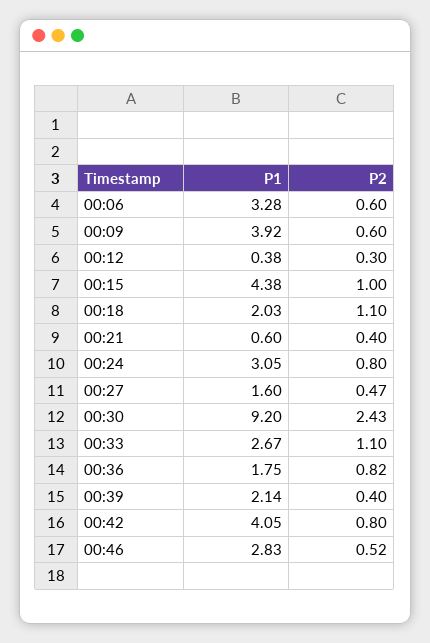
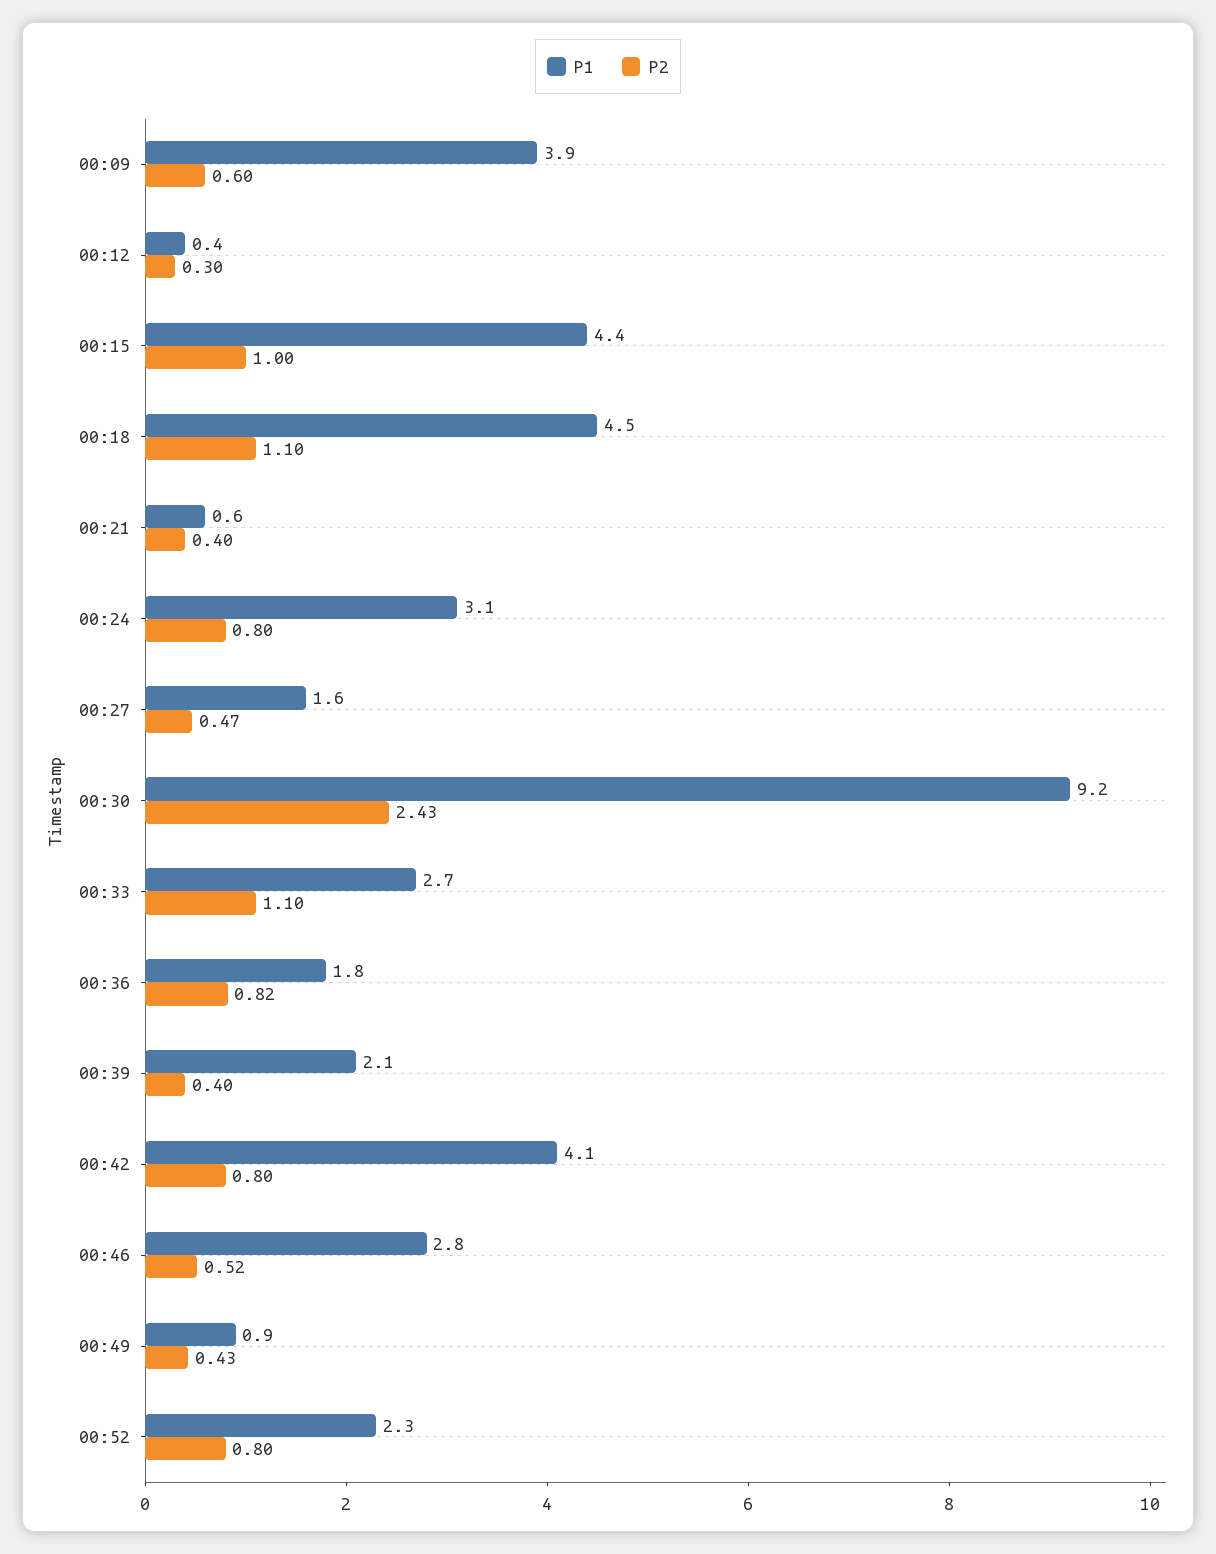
P1, 00:06: 3.28 -> none
P2, 00:06: 0.6 -> none
P1, 00:18: 2.03 -> 4.5
P1, 00:49: none -> 0.9
P2, 00:49: none -> 0.43
P1, 00:52: none -> 2.3
P2, 00:52: none -> 0.8

